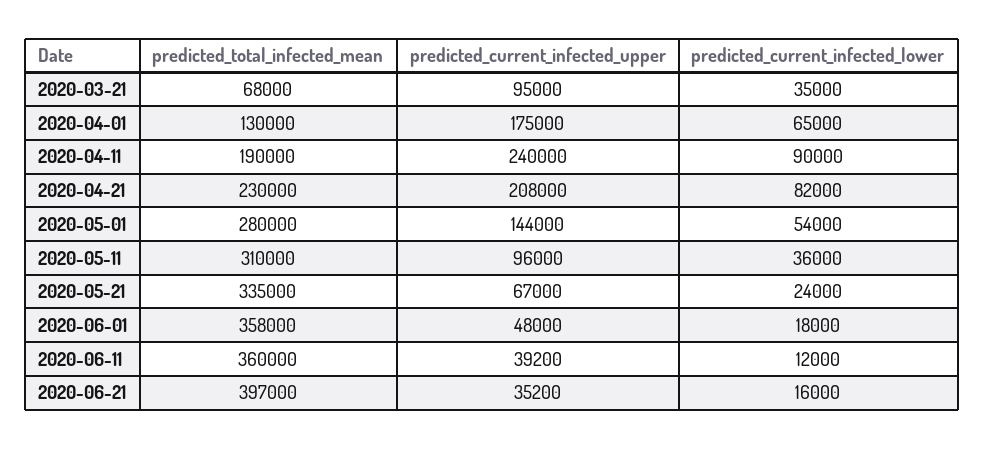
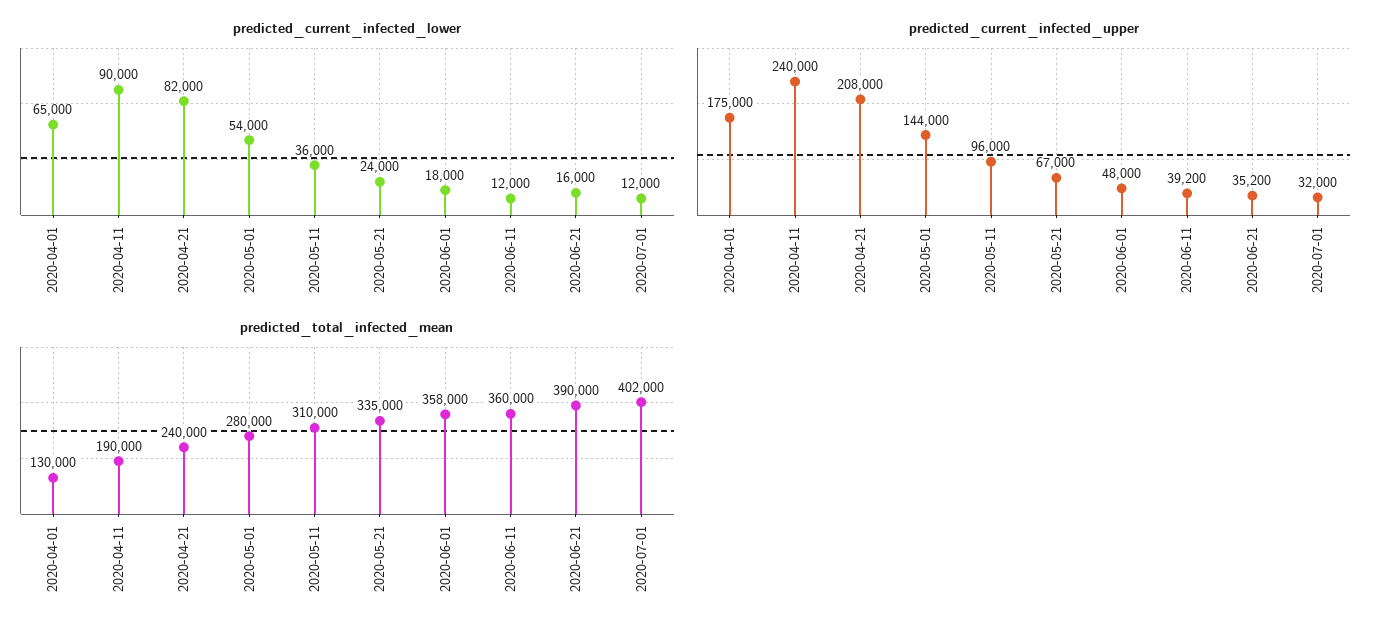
predicted_total_infected_mean, 2020-03-21: 68000 -> none
predicted_current_infected_upper, 2020-03-21: 95000 -> none
predicted_current_infected_lower, 2020-03-21: 35000 -> none
predicted_total_infected_mean, 2020-04-21: 230000 -> 240000
predicted_total_infected_mean, 2020-06-21: 397000 -> 390000
predicted_current_infected_lower, 2020-07-01: none -> 12000
predicted_current_infected_upper, 2020-07-01: none -> 32000
predicted_total_infected_mean, 2020-07-01: none -> 402000

